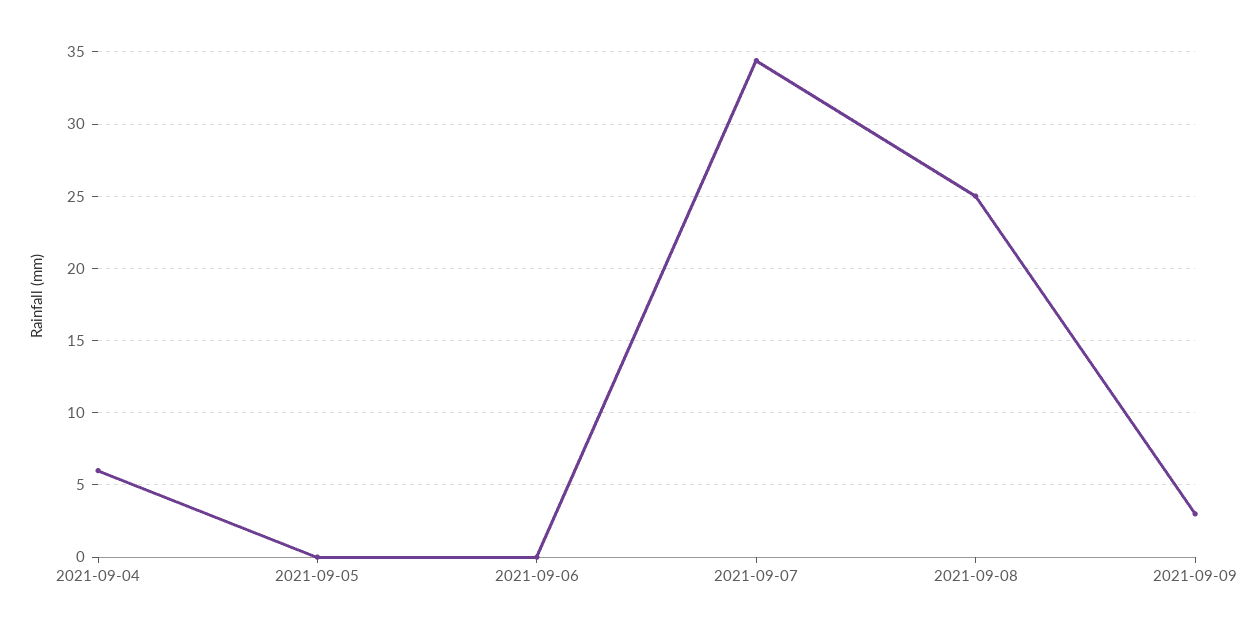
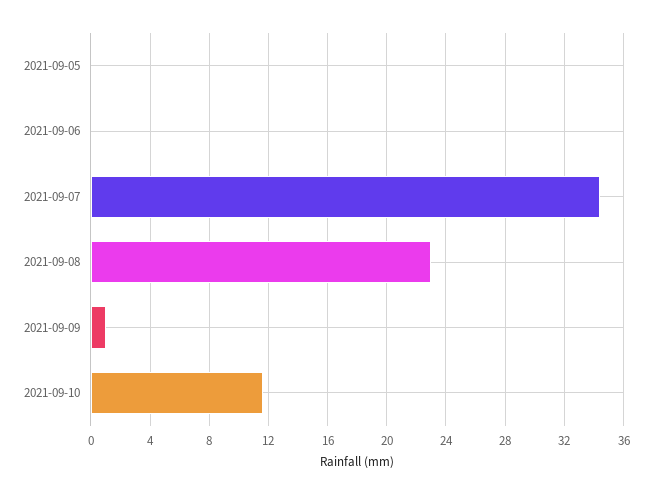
2021-09-04: 6 -> none
2021-09-08: 25 -> 23
2021-09-09: 3 -> 1
2021-09-10: none -> 11.5

